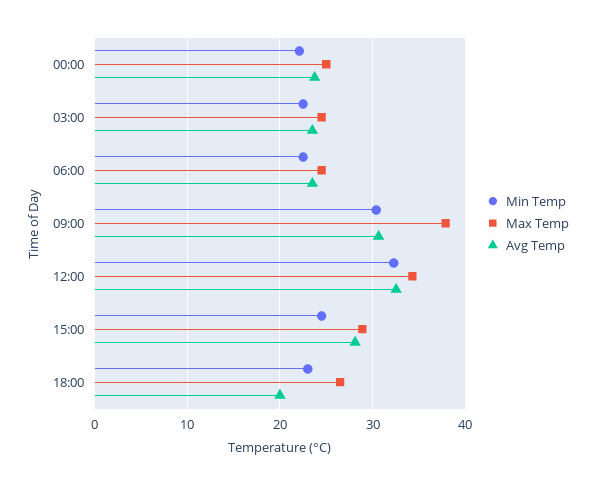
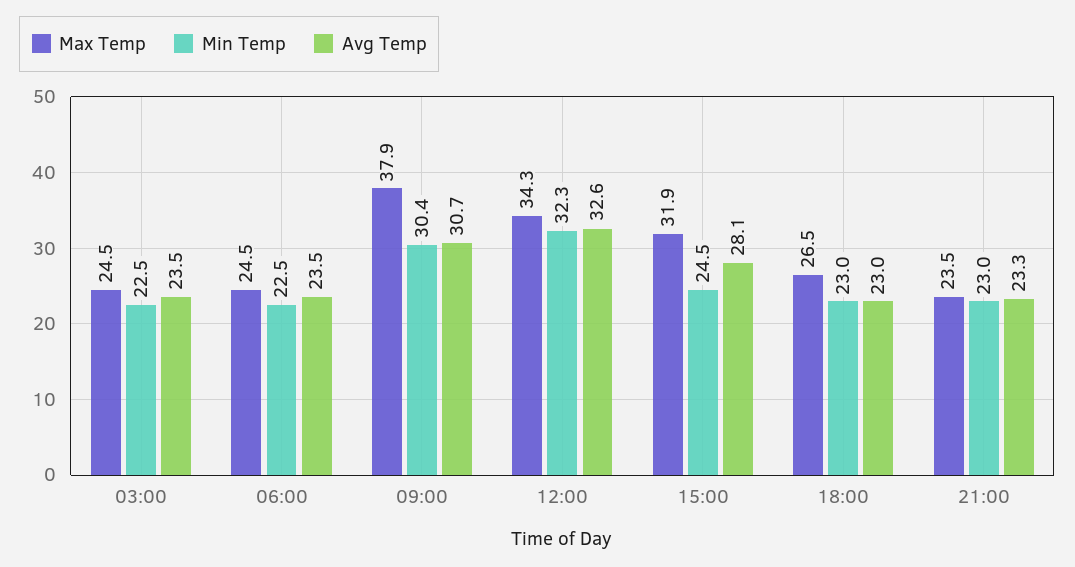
Min Temp, 00:00: 22 -> none
Max Temp, 00:00: 25 -> none
Avg Temp, 00:00: 24 -> none
Max Temp, 15:00: 29 -> 31.9
Avg Temp, 18:00: 20 -> 23
Max Temp, 21:00: none -> 23.5
Min Temp, 21:00: none -> 23
Avg Temp, 21:00: none -> 23.3

